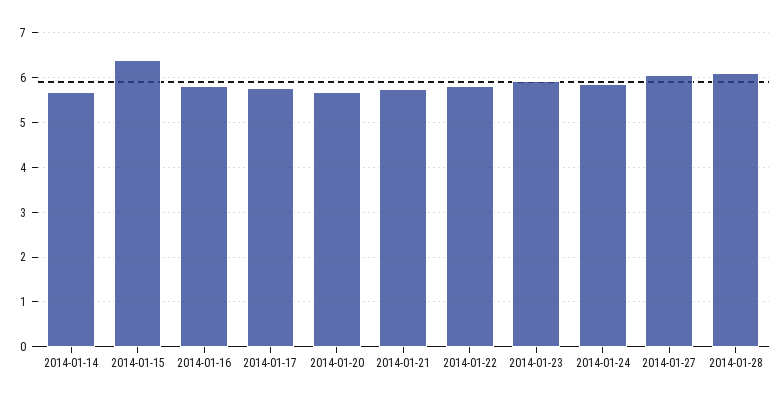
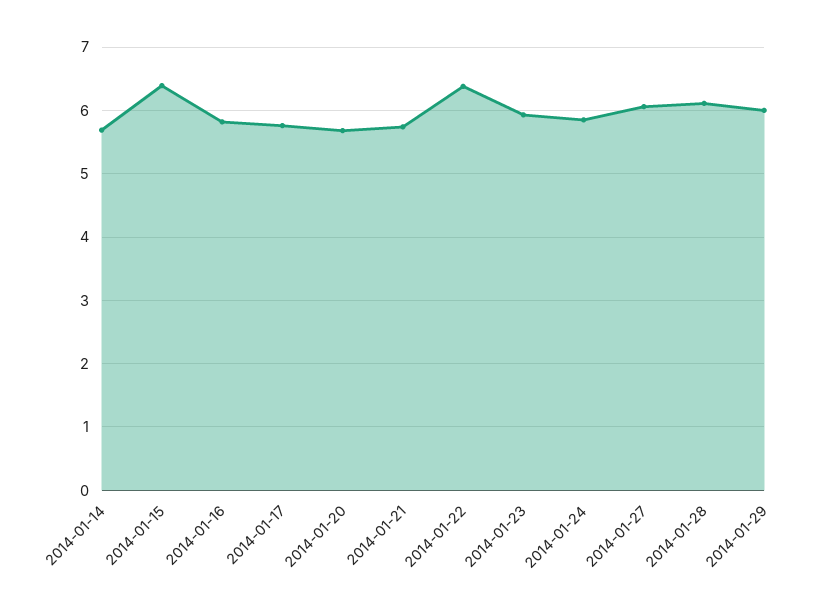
2014-01-22: 5.8 -> 6.4
2014-01-29: none -> 6

